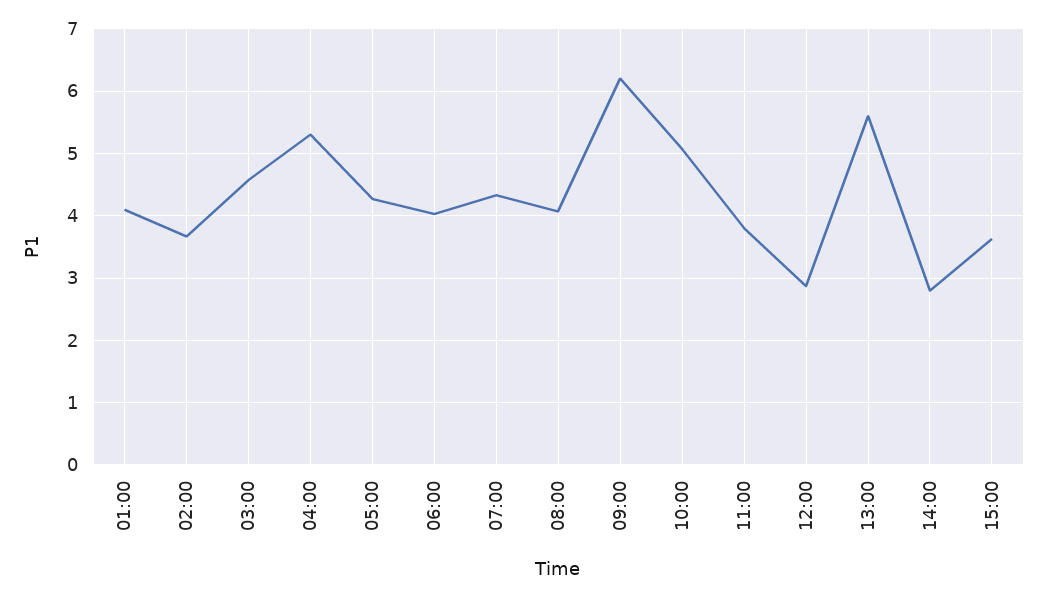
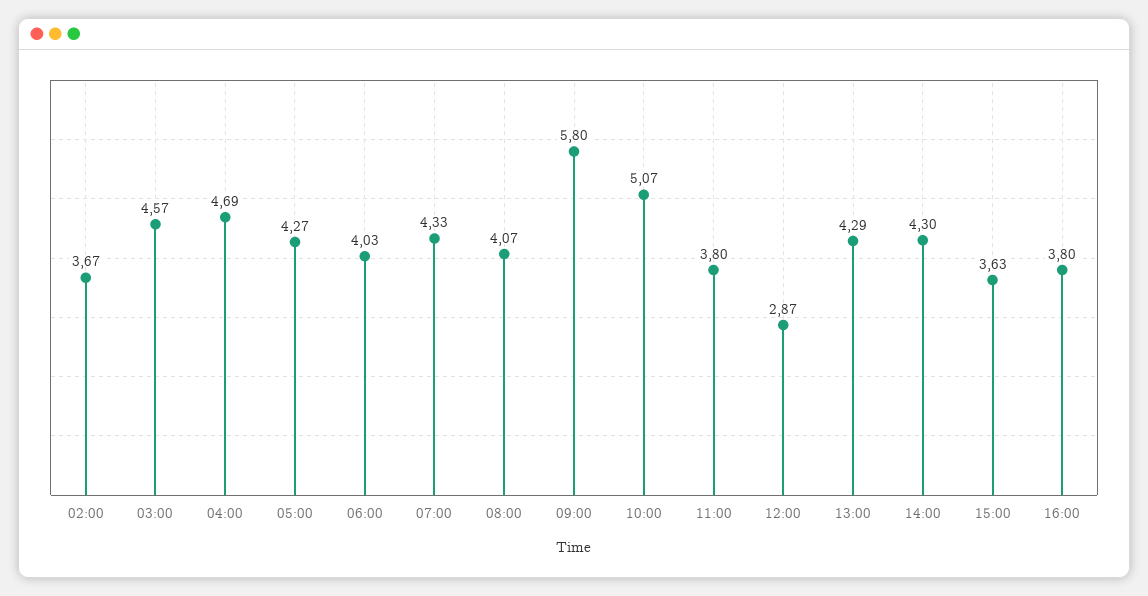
01:00: 4.1 -> none
04:00: 5.3 -> 4.69
09:00: 6.2 -> 5.8
13:00: 5.6 -> 4.29
14:00: 2.8 -> 4.3
16:00: none -> 3.8

